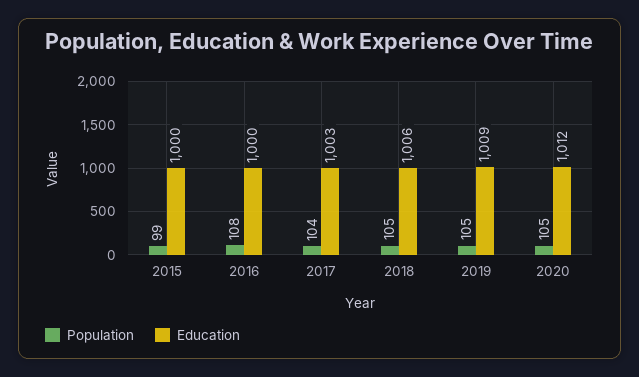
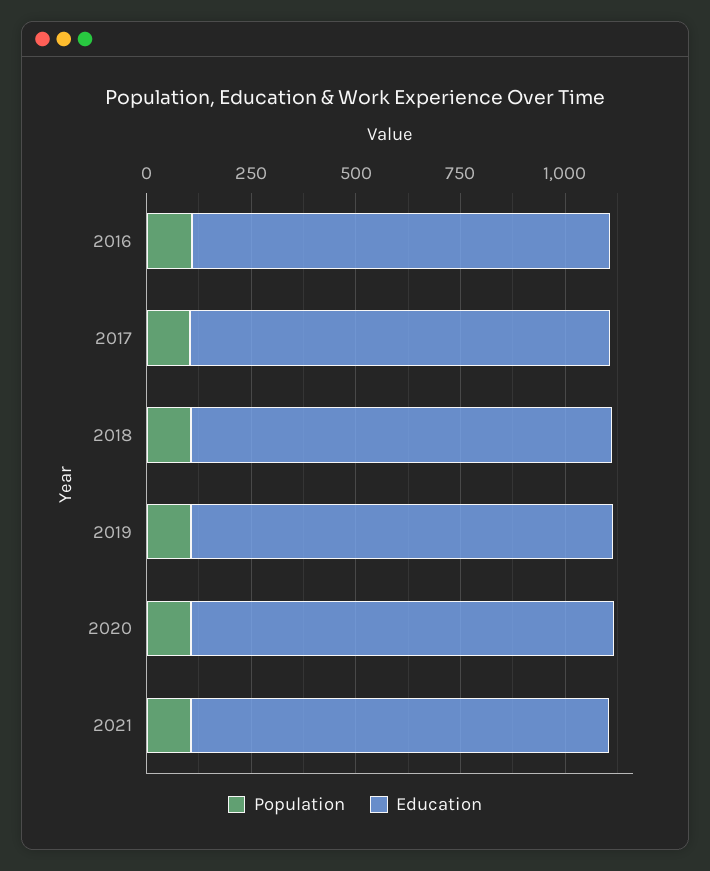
Population, 2015: 99 -> none
Education, 2015: 1000 -> none
Population, 2021: none -> 100
Education, 2021: none -> 1000

